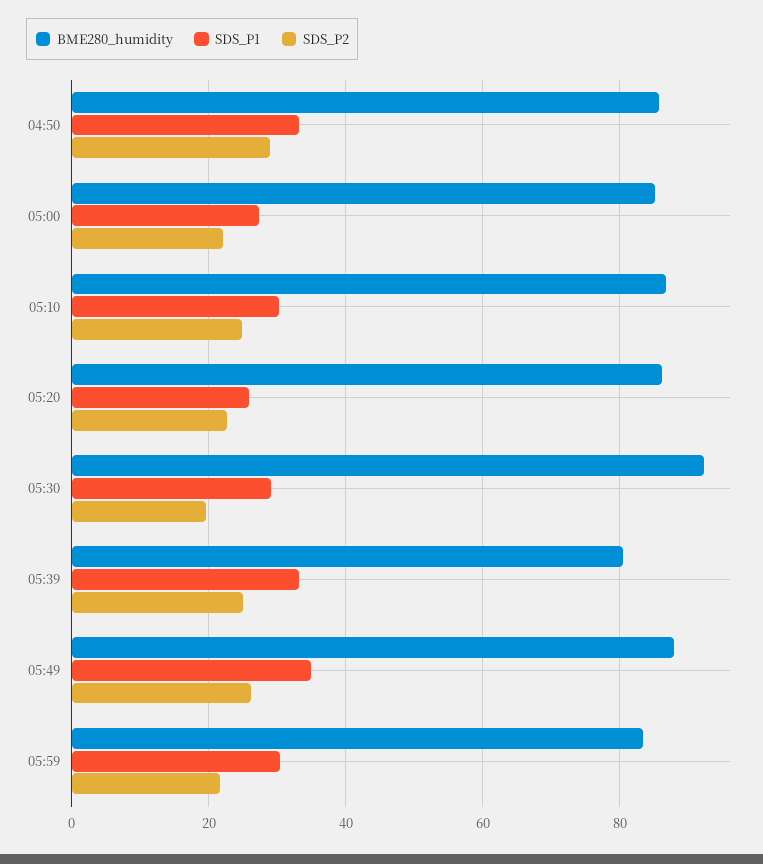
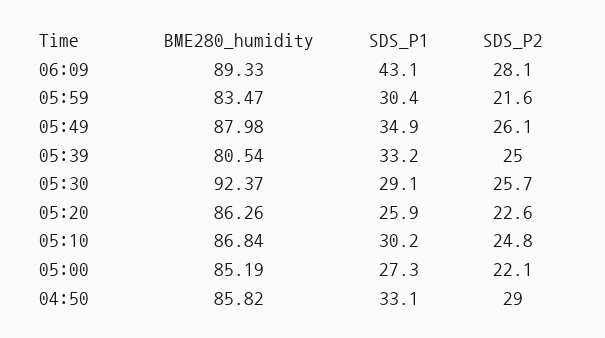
SDS_P2, 05:30: 20 -> 25.7
BME280_humidity, 06:09: none -> 89.33
SDS_P1, 06:09: none -> 43.1
SDS_P2, 06:09: none -> 28.1

